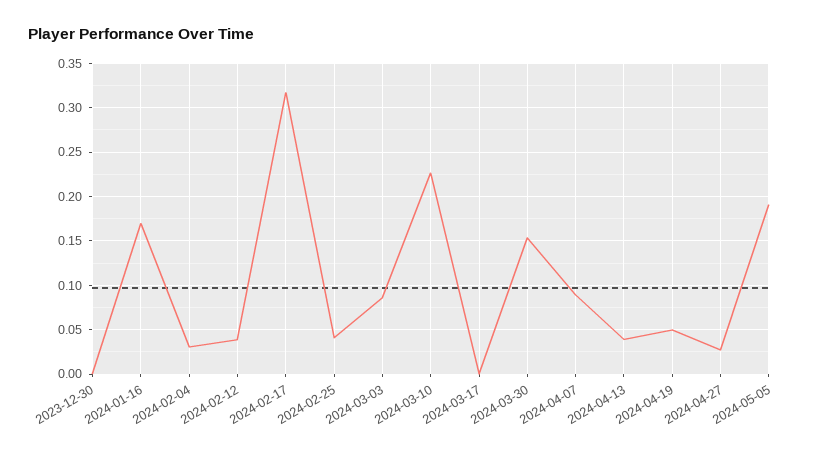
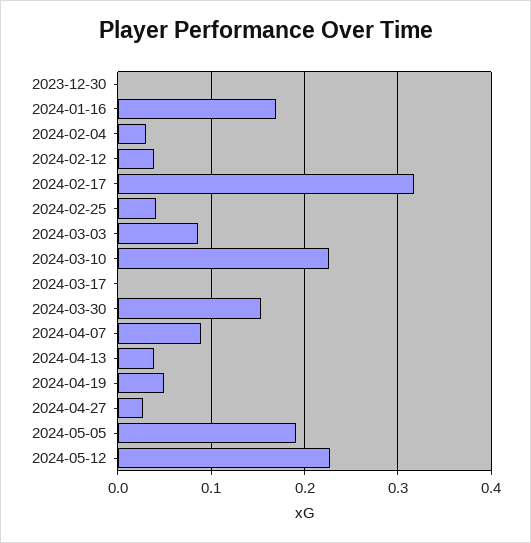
2024-05-12: none -> 0.23

